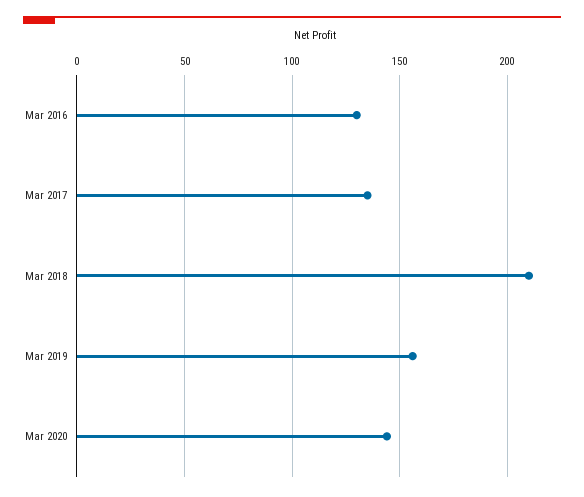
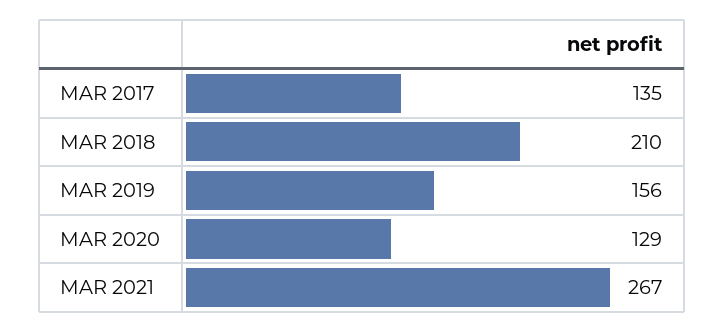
Mar 2016: 130 -> none
Mar 2020: 145 -> 129
MAR 2021: none -> 267

